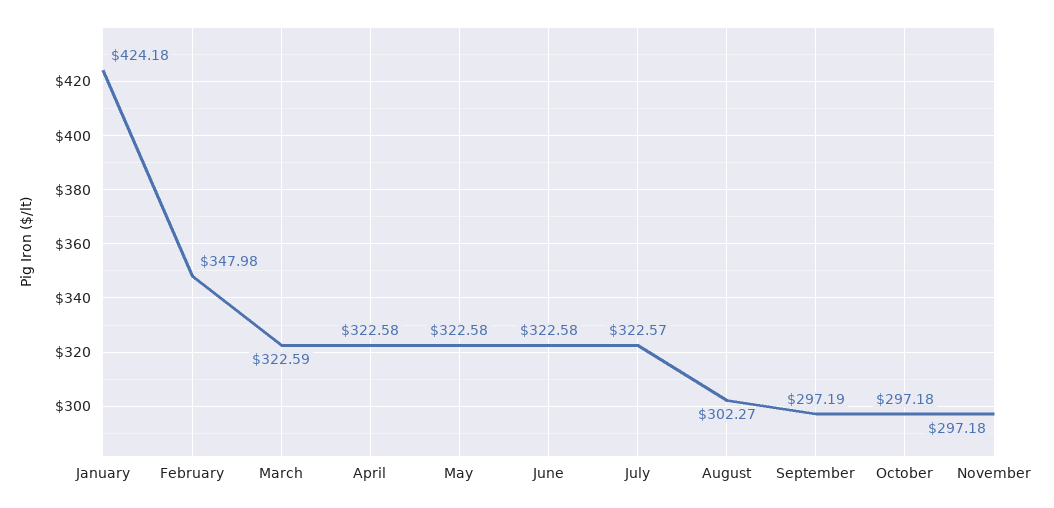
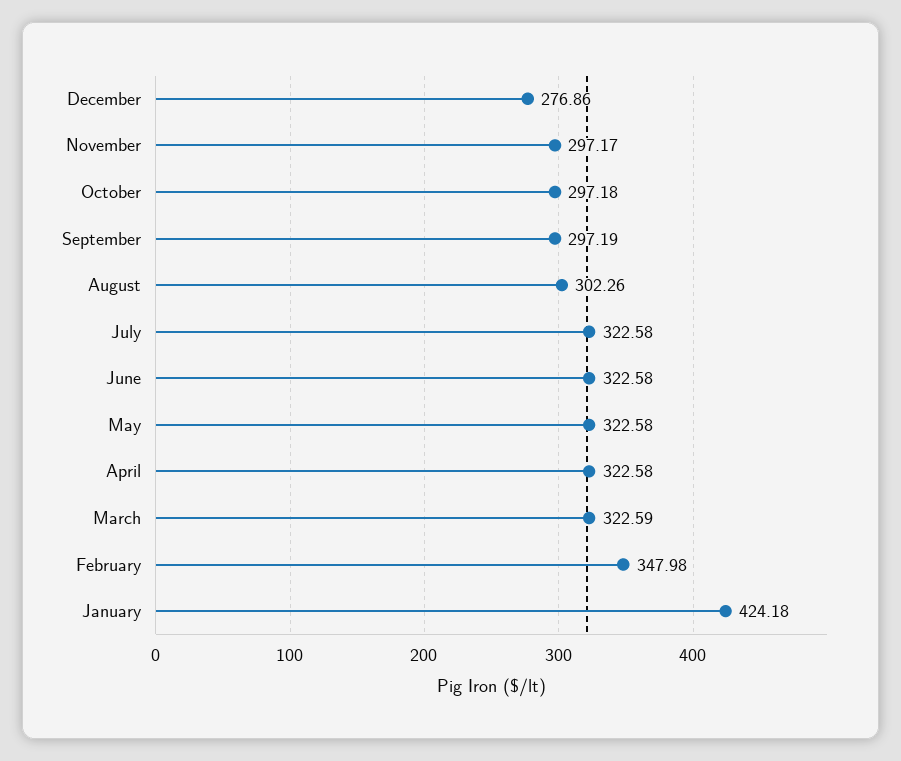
July: 322.57 -> 322.58
August: 302.27 -> 302.26
November: 297.18 -> 297.17
December: none -> 276.86

